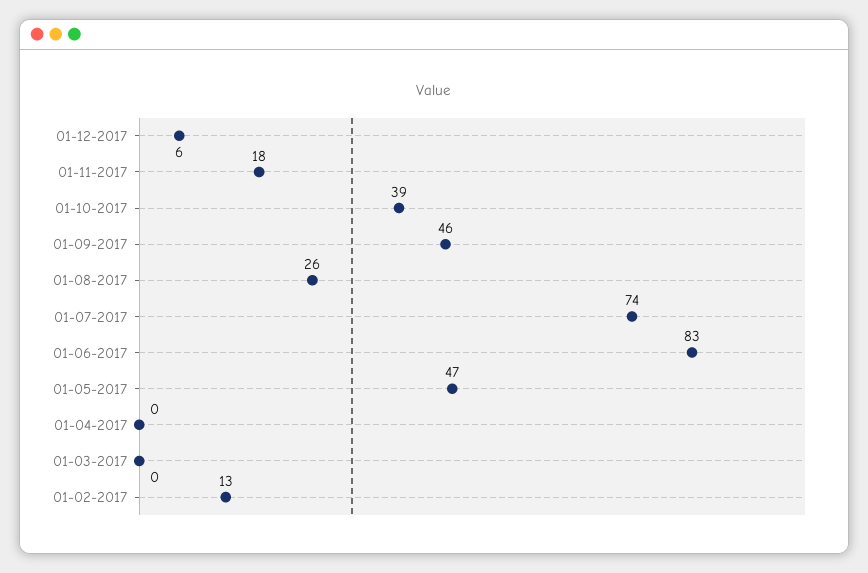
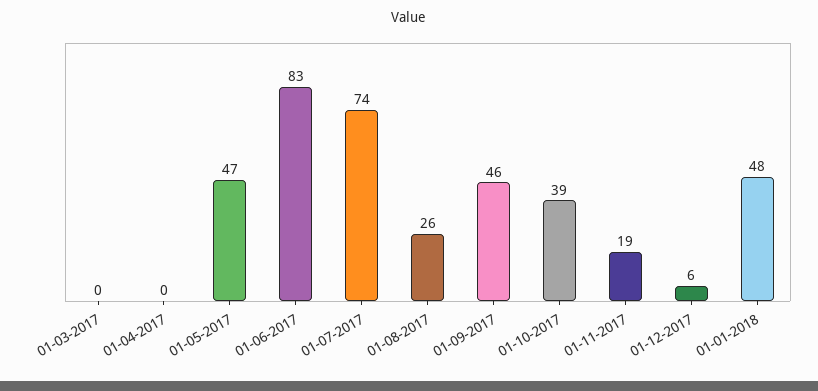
01-11-2017: 18 -> 19
01-02-2017: 13 -> none
01-01-2018: none -> 48

